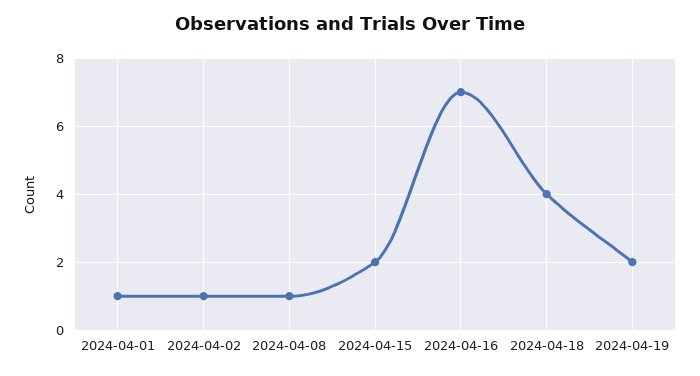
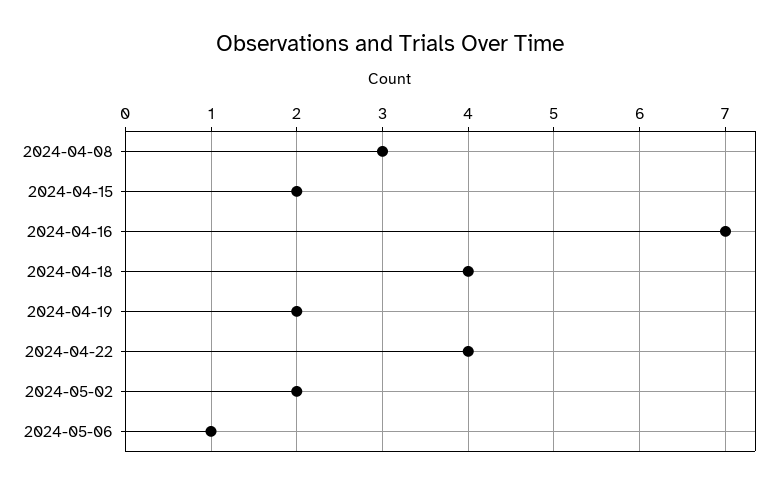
2024-04-01: 1 -> none
2024-04-02: 1 -> none
2024-04-08: 1 -> 3
2024-04-22: none -> 4
2024-05-02: none -> 2
2024-05-06: none -> 1

